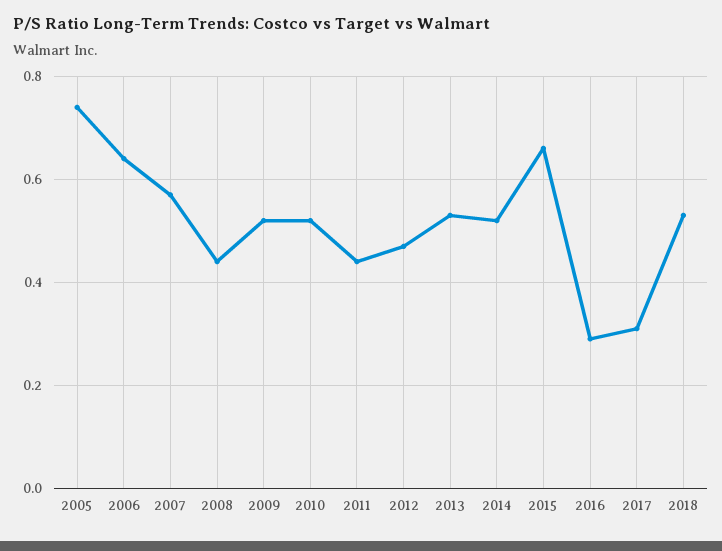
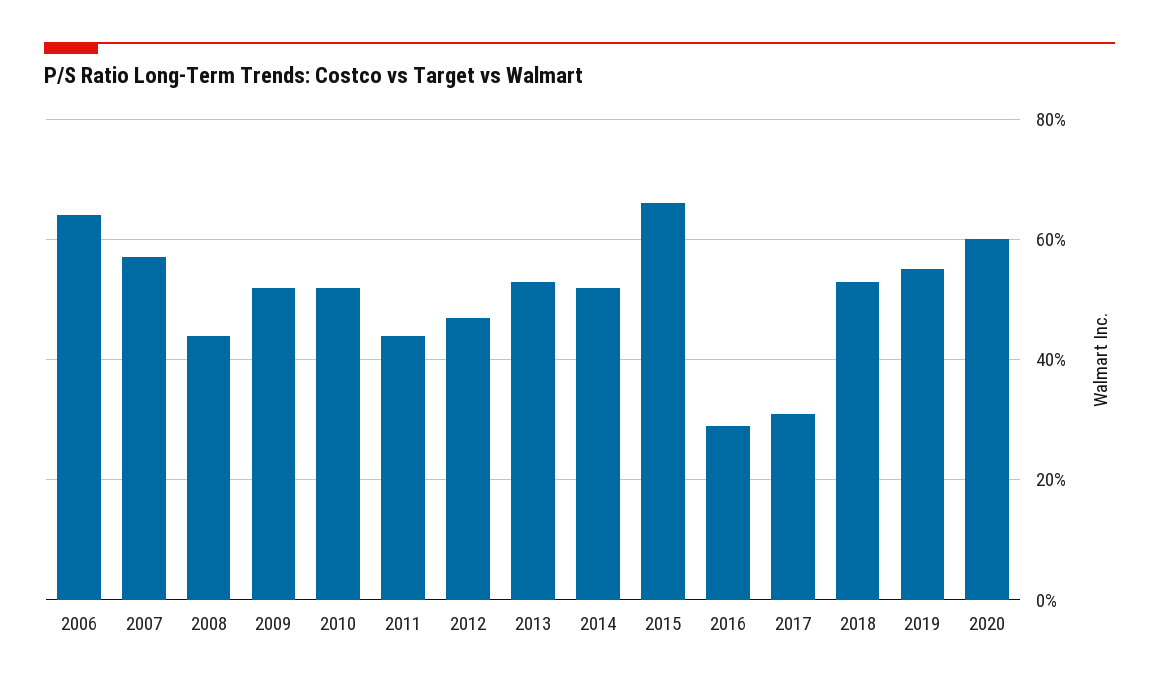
2005: 0.75 -> none
2019: none -> 0.55
2020: none -> 0.6

